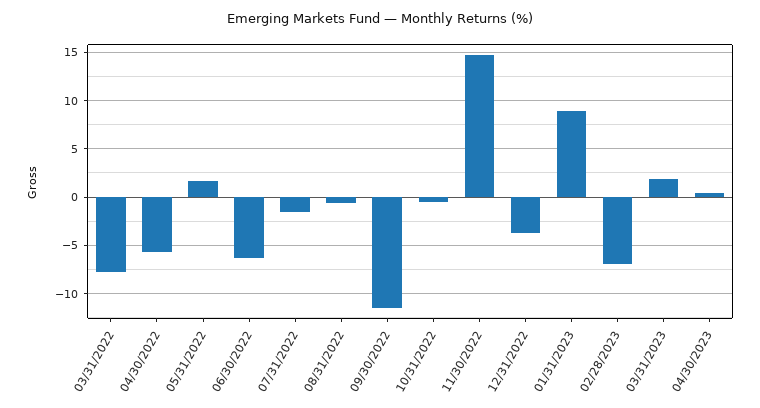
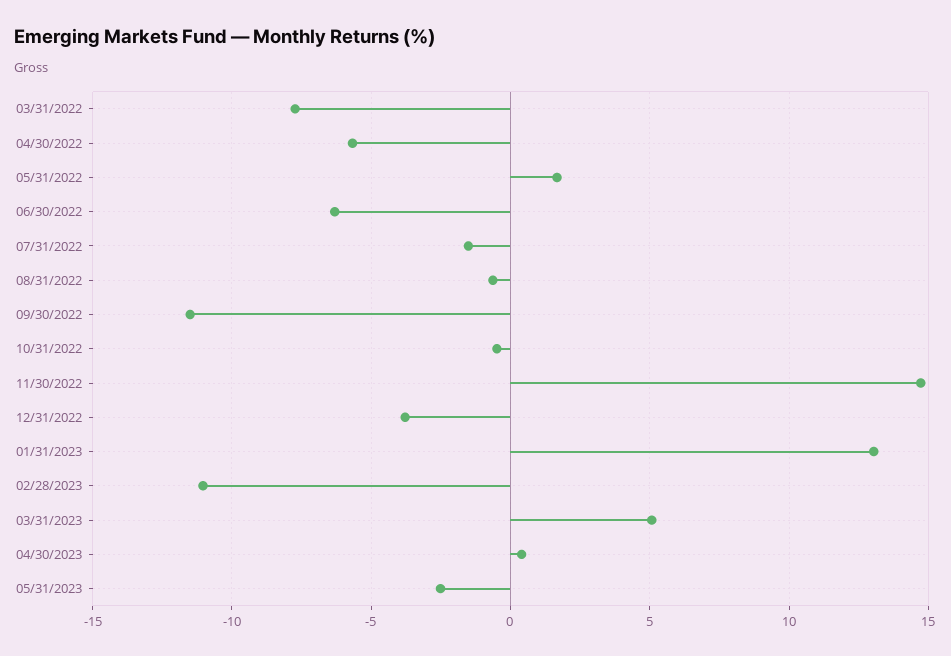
01/31/2023: 9 -> 13
02/28/2023: -7 -> -11
03/31/2023: 2 -> 5
05/31/2023: none -> -2.5

